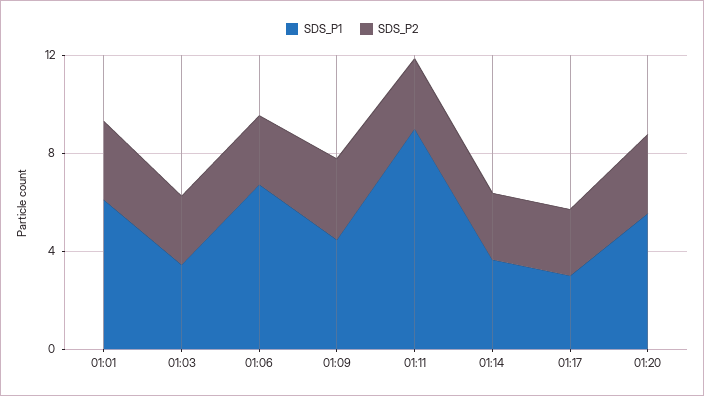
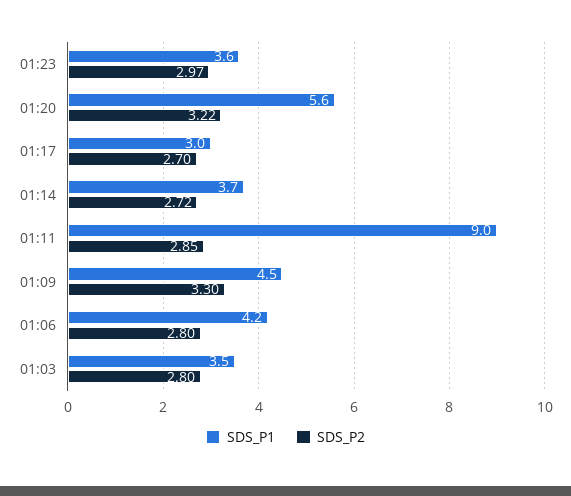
SDS_P1, 01:01: 6 -> none
SDS_P2, 01:01: 3 -> none
SDS_P1, 01:06: 7 -> 4.2
SDS_P1, 01:23: none -> 3.6
SDS_P2, 01:23: none -> 2.97

